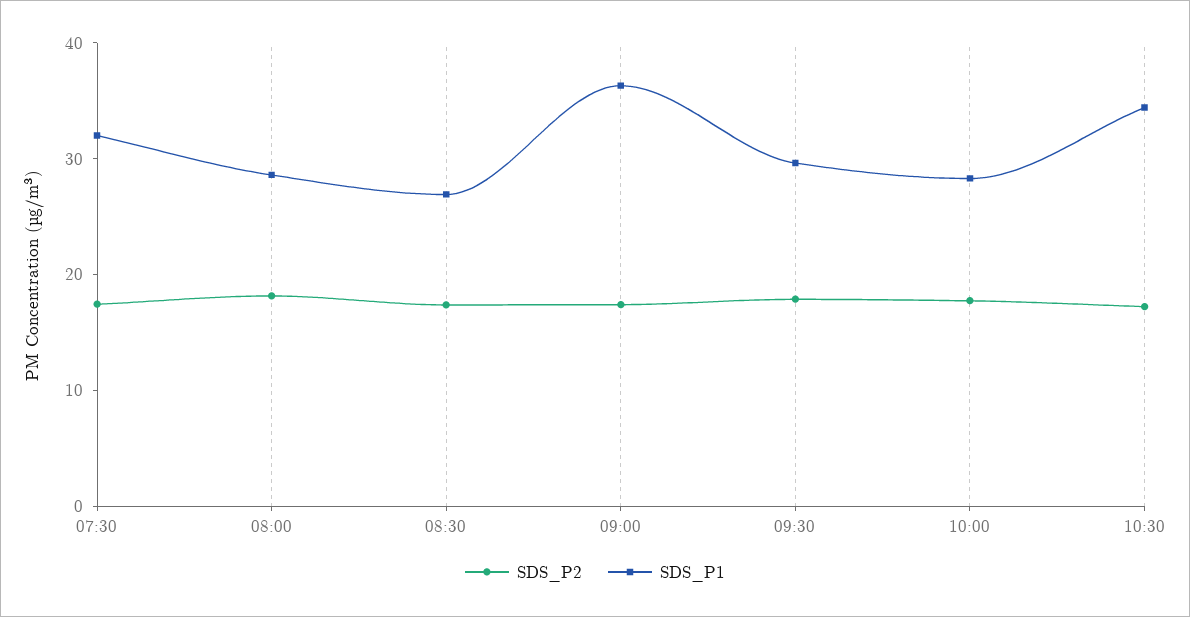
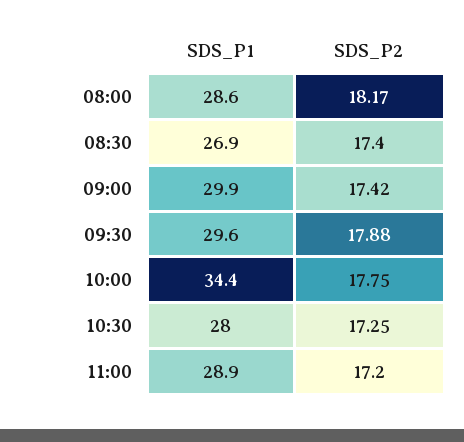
SDS_P2, 07:30: 18 -> none
SDS_P1, 07:30: 32 -> none
SDS_P1, 09:00: 36 -> 29.9
SDS_P1, 10:00: 28 -> 34.4
SDS_P1, 10:30: 34 -> 28
SDS_P1, 11:00: none -> 28.9
SDS_P2, 11:00: none -> 17.2

